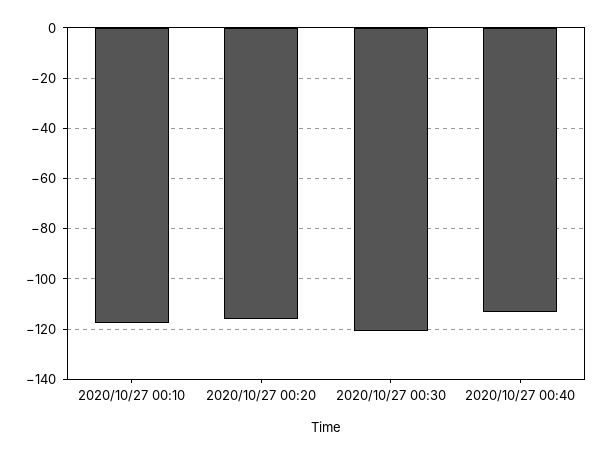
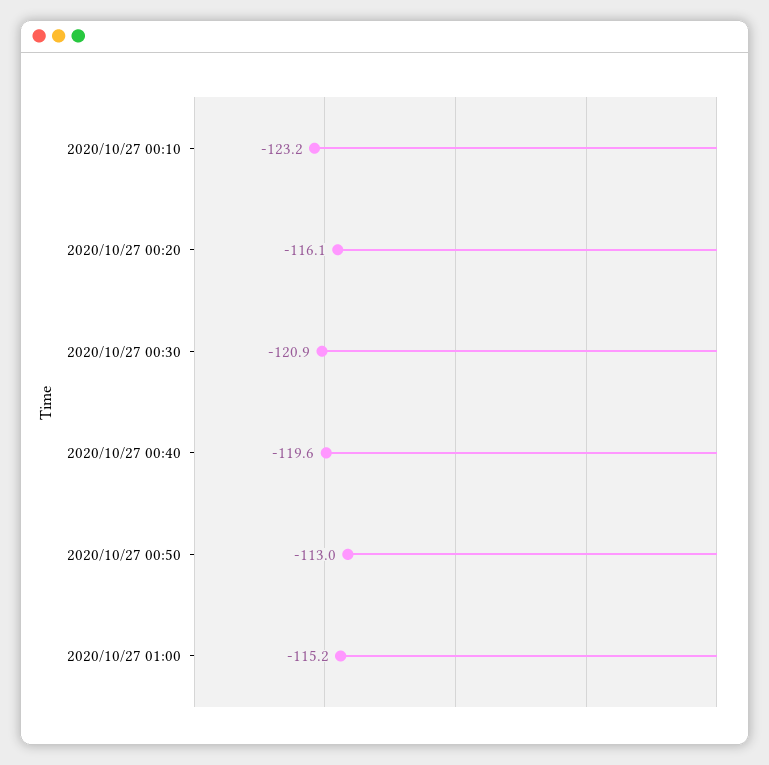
2020/10/27 00:10: -117.5 -> -123.2
2020/10/27 00:40: -112.5 -> -119.6
2020/10/27 00:50: none -> -113
2020/10/27 01:00: none -> -115.2

